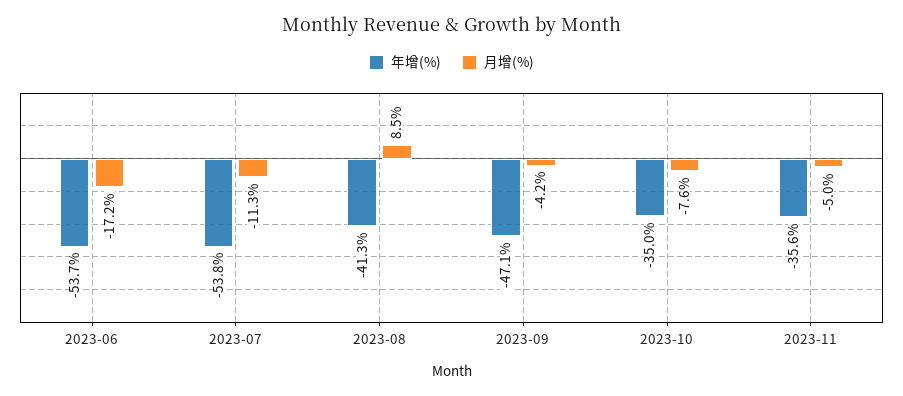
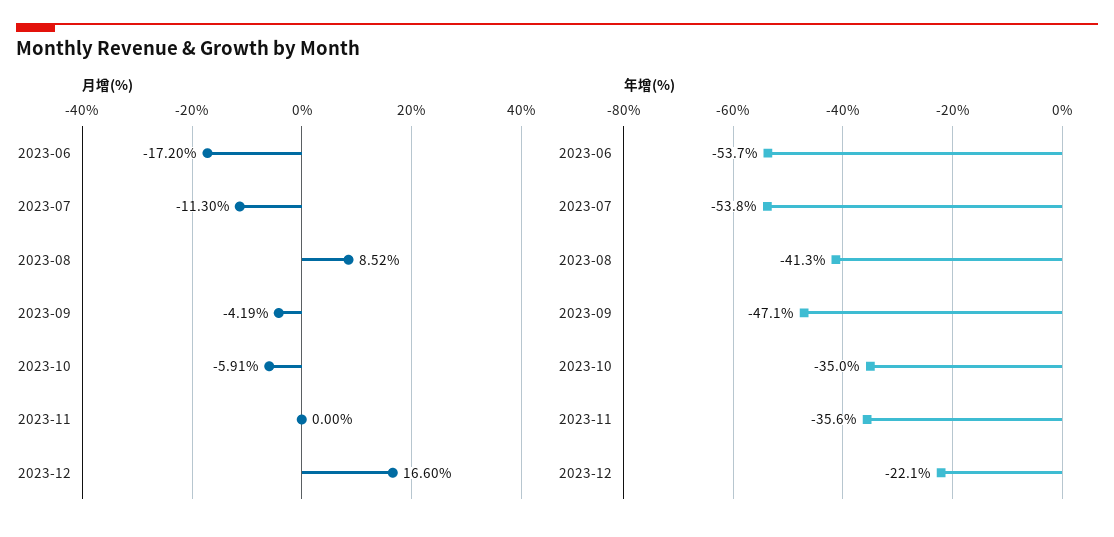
月增(%), 2023-10: -7.6 -> -5.91
月增(%), 2023-11: -5 -> 0
月增(%), 2023-12: none -> 16.6
年增(%), 2023-12: none -> -22.1

